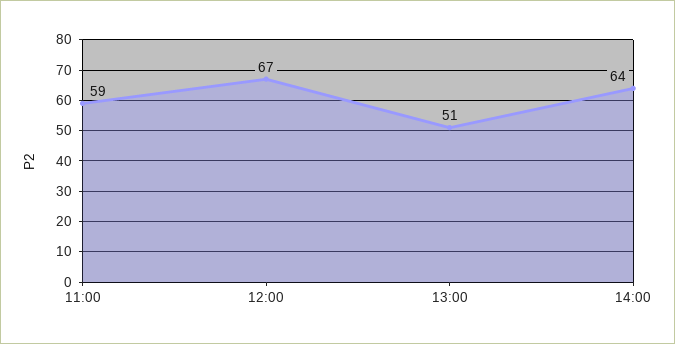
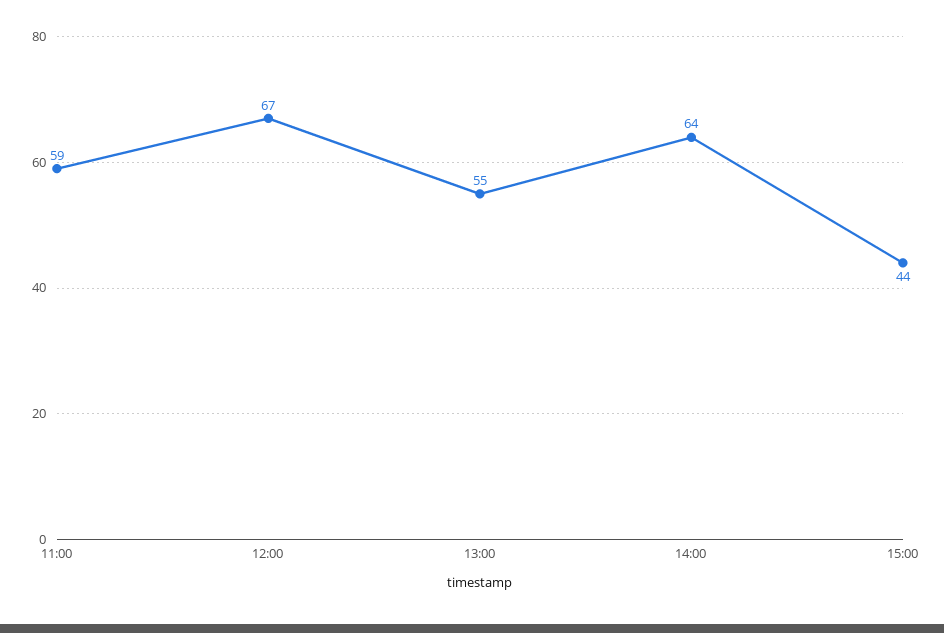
13:00: 51 -> 55
15:00: none -> 44

